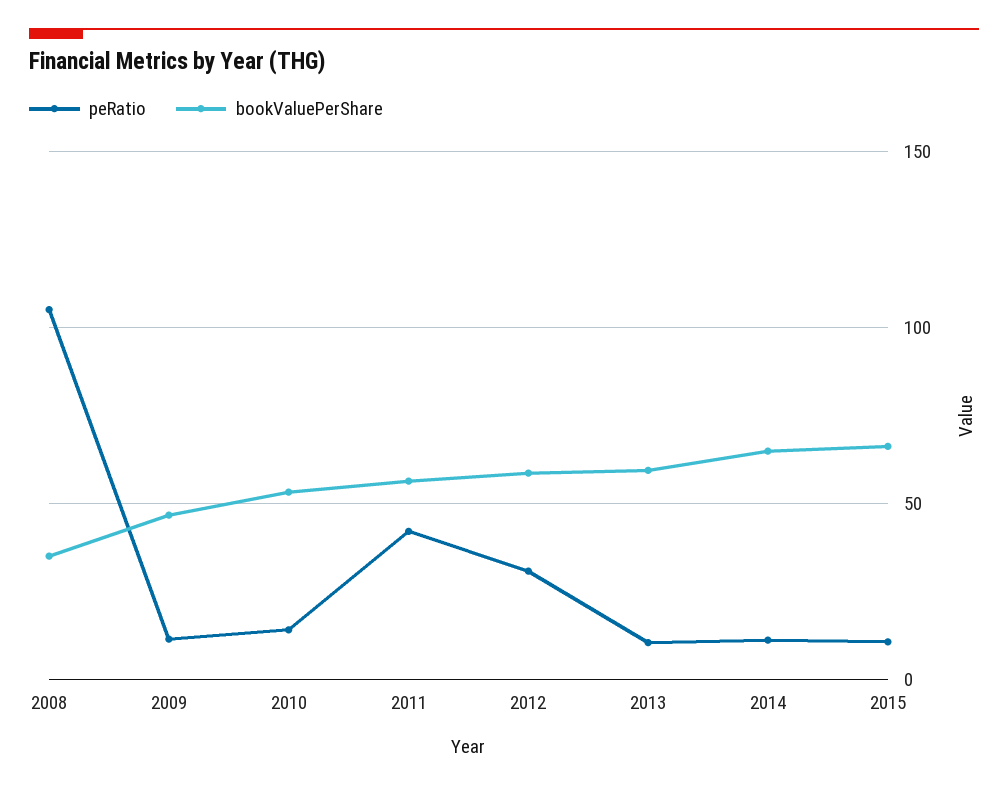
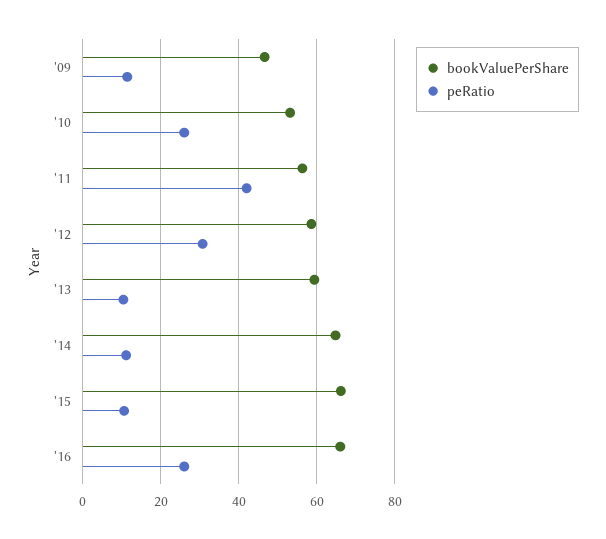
peRatio, 2008: 105 -> none
bookValuePerShare, 2008: 35 -> none
peRatio, 2010: 15 -> 26
bookValuePerShare, '16: none -> 66
peRatio, '16: none -> 26

